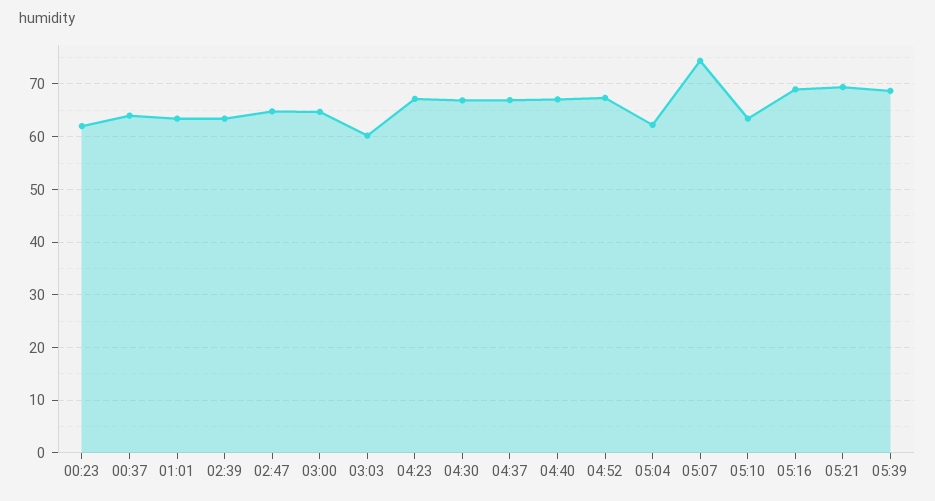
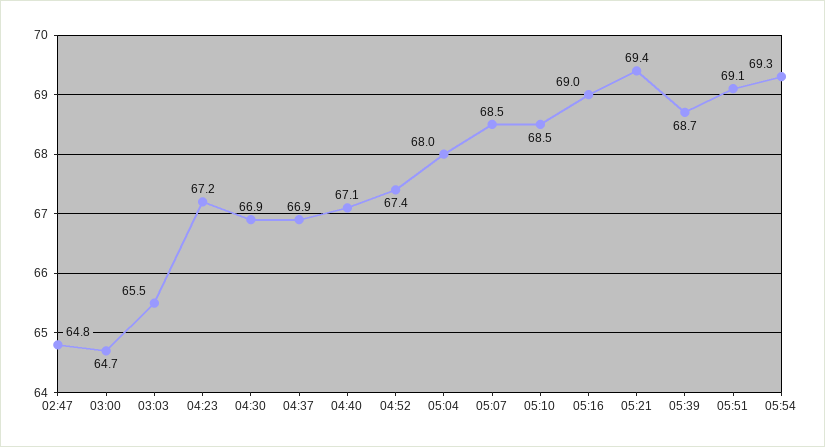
00:23: 62 -> none
00:37: 64 -> none
01:01: 64 -> none
02:39: 64 -> none
03:03: 60 -> 65.5
05:04: 62 -> 68
05:07: 74 -> 68.5
05:10: 64 -> 68.5
05:51: none -> 69.1
05:54: none -> 69.3

